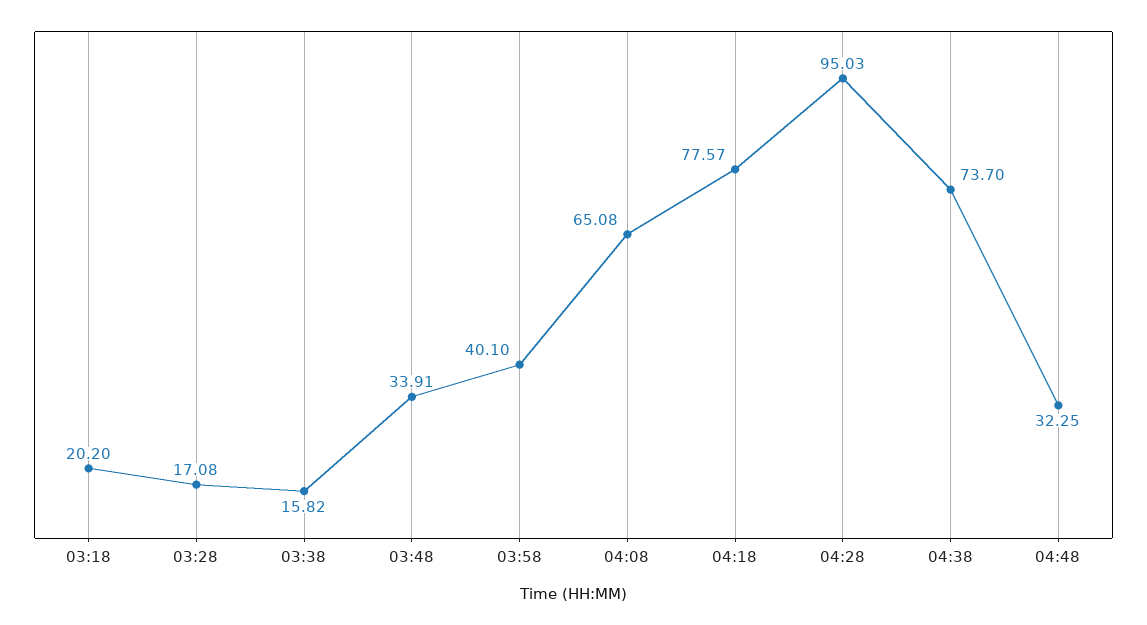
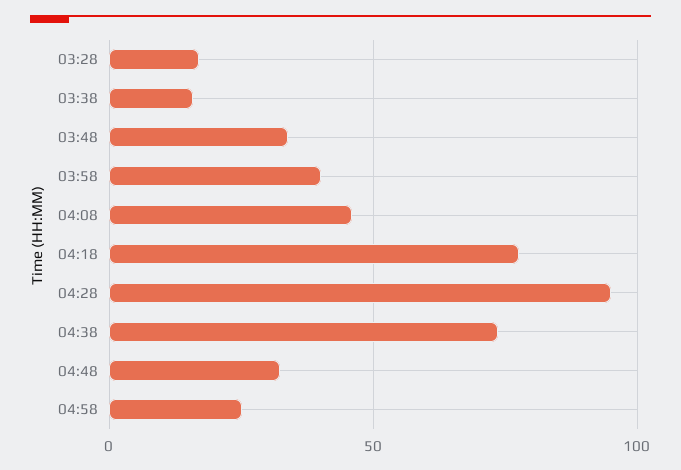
03:18: 20.2 -> none
04:08: 65.08 -> 45
04:58: none -> 25

